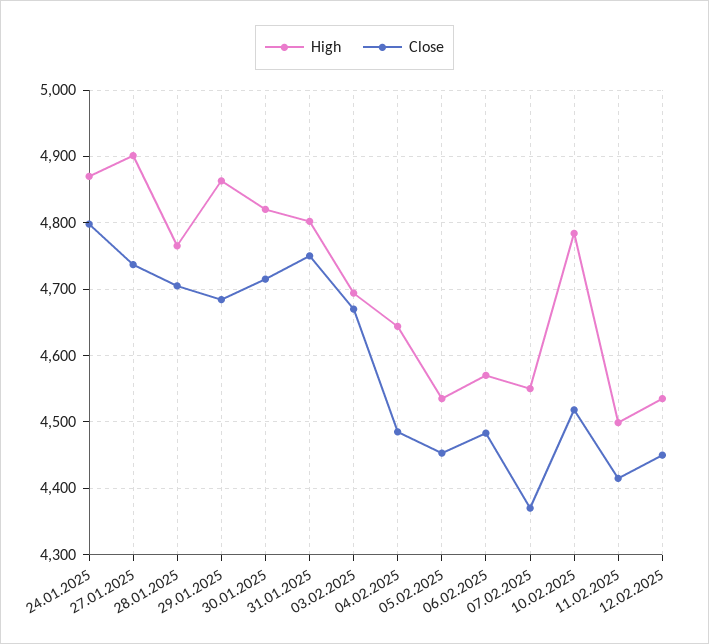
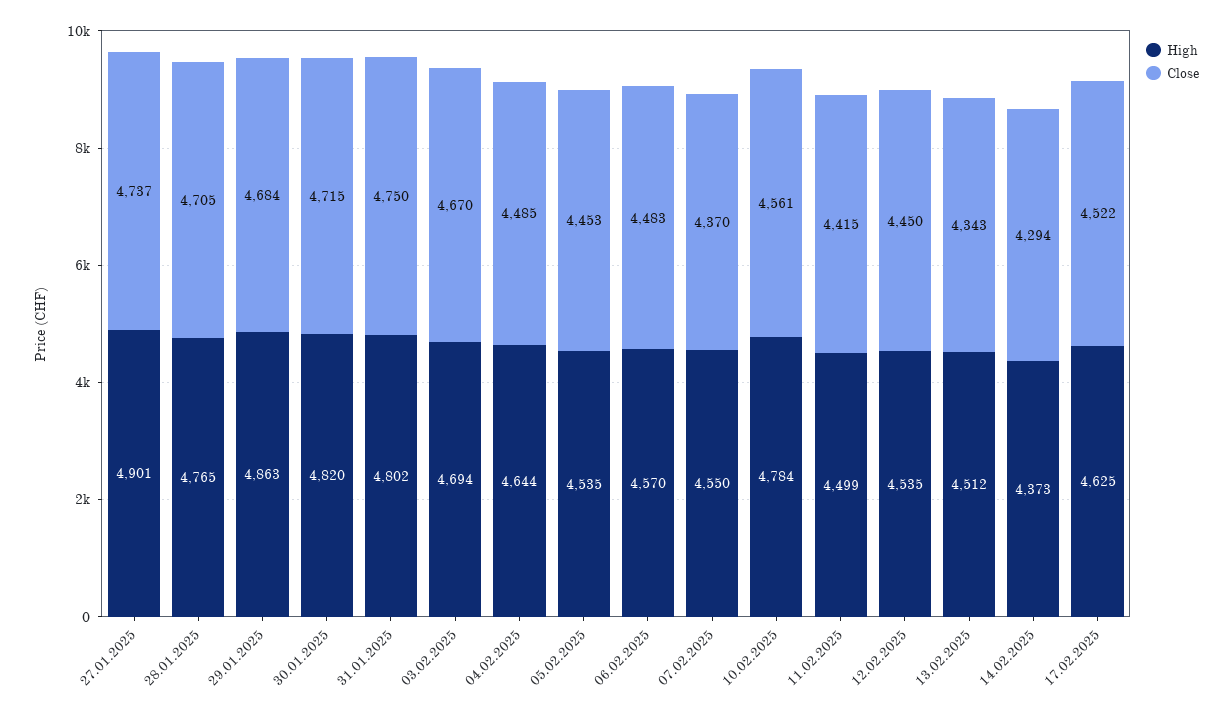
High, 24.01.2025: 4870 -> none
Close, 24.01.2025: 4800 -> none
Close, 10.02.2025: 4520 -> 4561
High, 13.02.2025: none -> 4512
Close, 13.02.2025: none -> 4343
High, 14.02.2025: none -> 4373
Close, 14.02.2025: none -> 4294
High, 17.02.2025: none -> 4625
Close, 17.02.2025: none -> 4522

